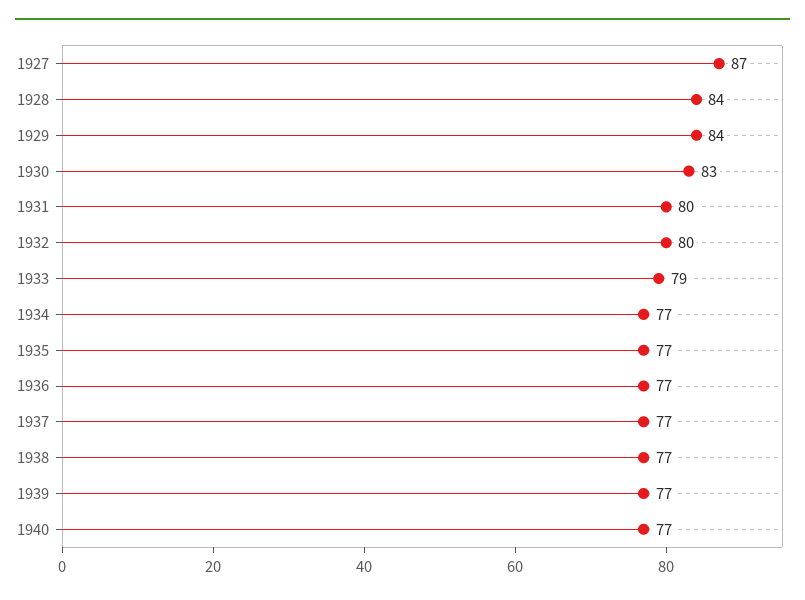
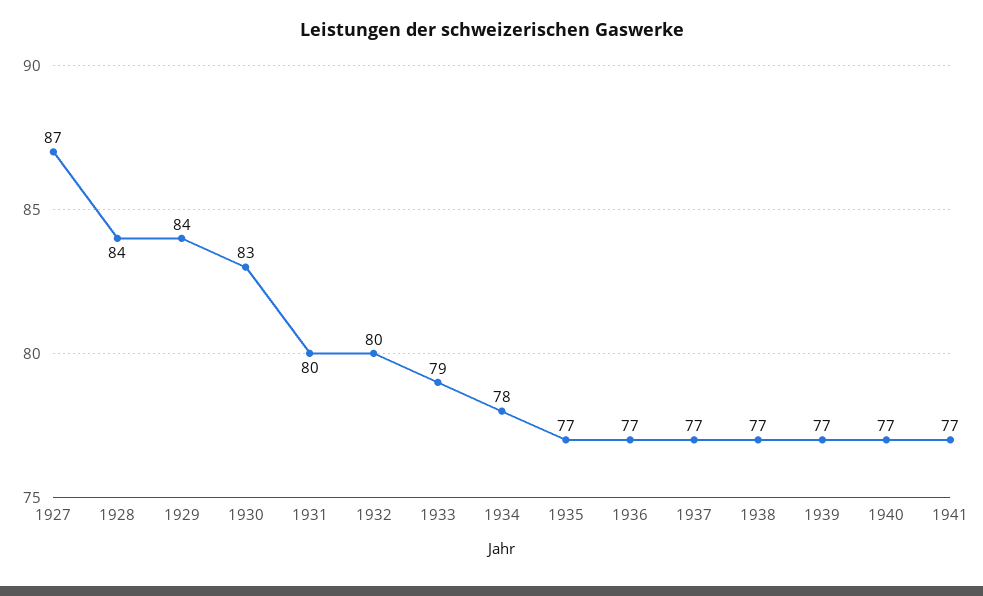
1934: 77 -> 78
1941: none -> 77

